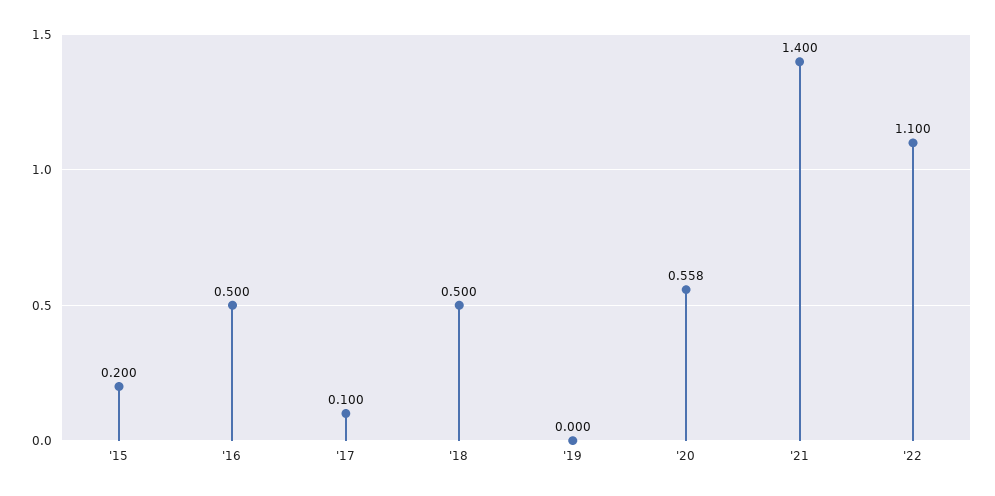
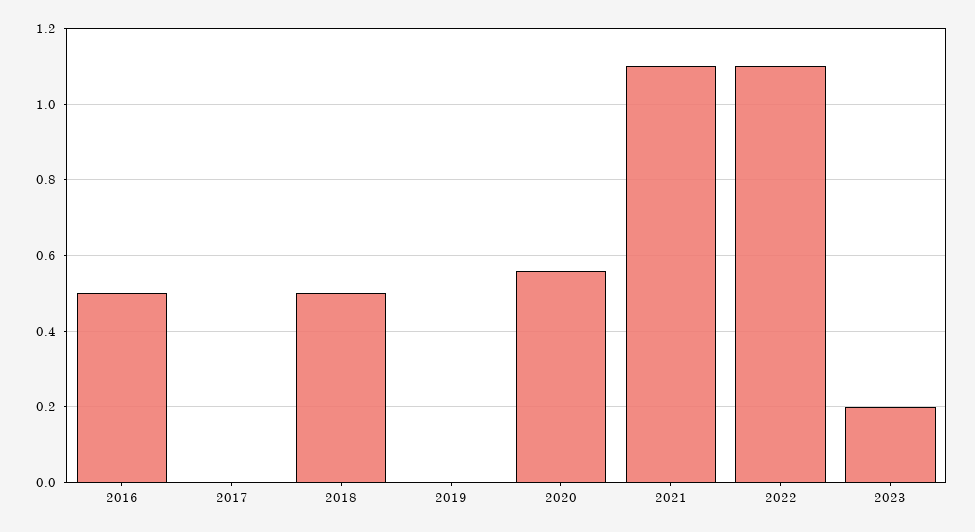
'15: 0.2 -> none
'17: 0.1 -> 0
'21: 1.4 -> 1.1
2023: none -> 0.2

